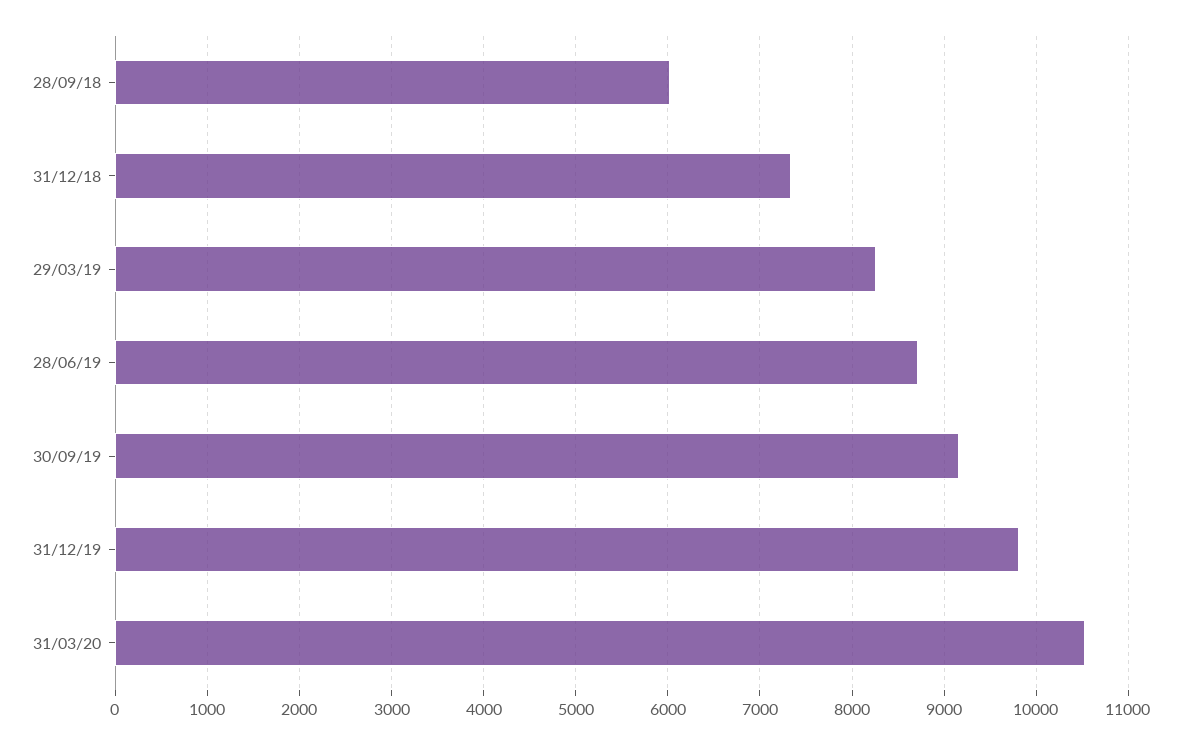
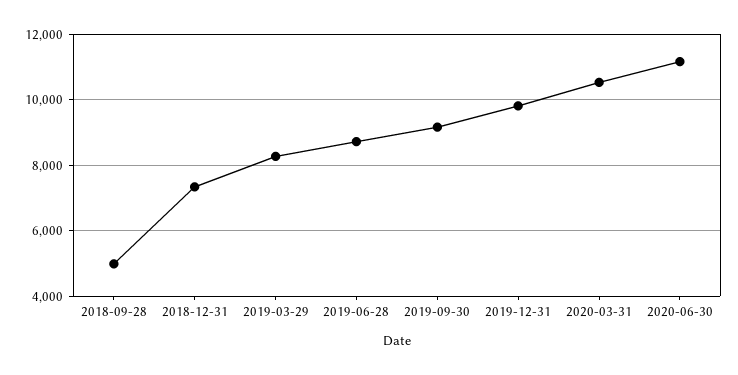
28/09/18: 6000 -> 5000
2020-06-30: none -> 11200

